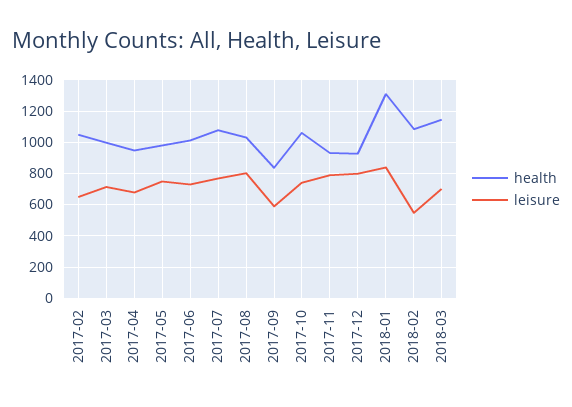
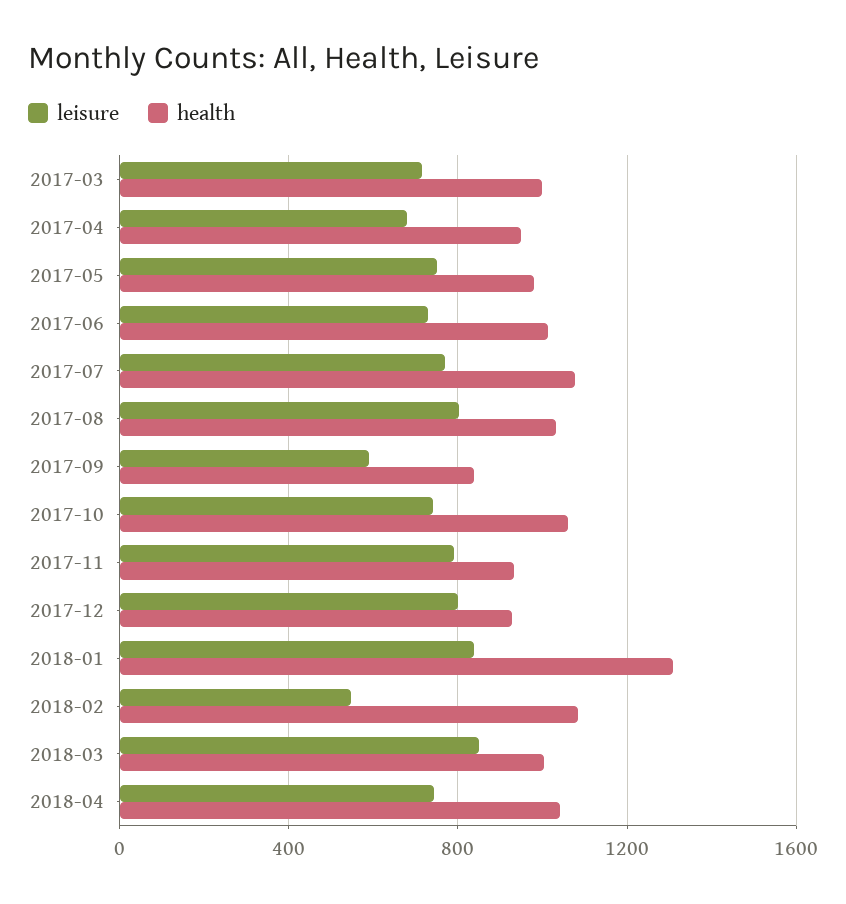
health, 2017-02: 1050 -> none
leisure, 2017-02: 650 -> none
health, 2018-03: 1150 -> 1000
leisure, 2018-03: 700 -> 850
leisure, 2018-04: none -> 750
health, 2018-04: none -> 1050

